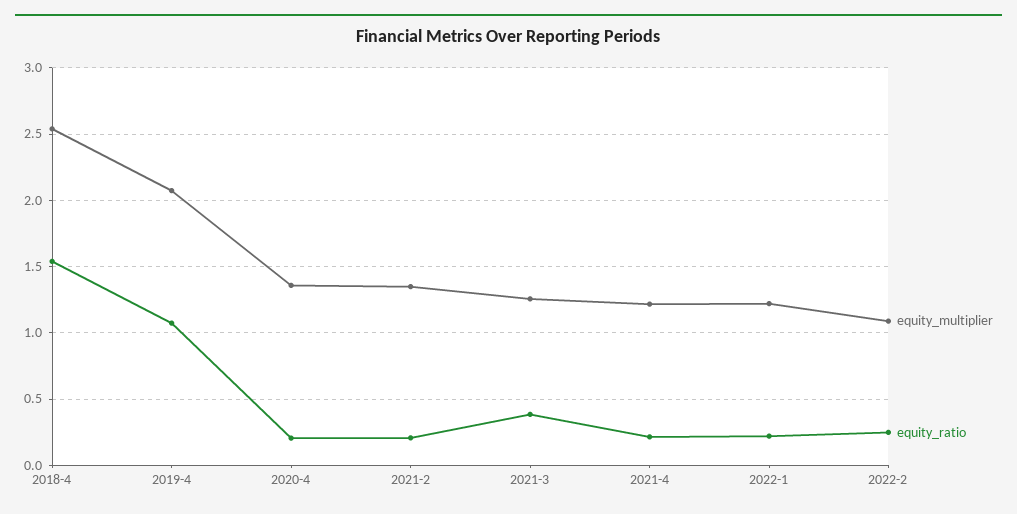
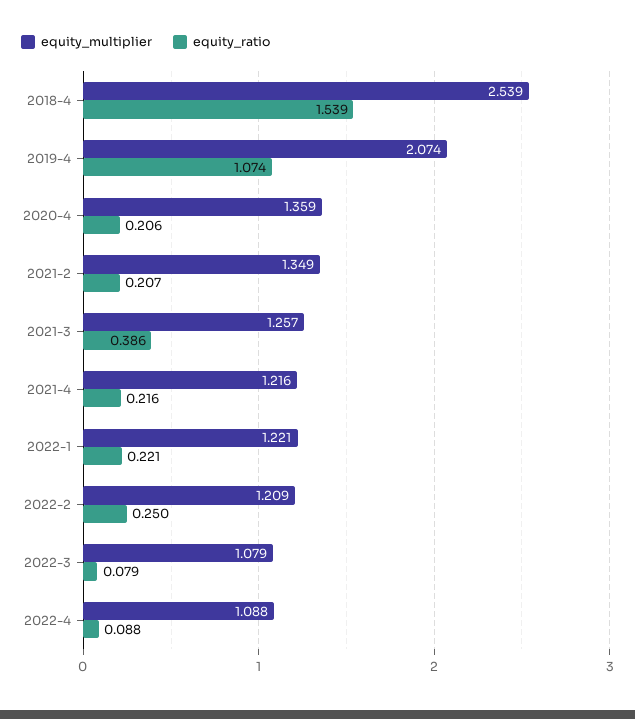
equity_multiplier, 2022-2: 1.1 -> 1.209
equity_multiplier, 2022-3: none -> 1.079
equity_ratio, 2022-3: none -> 0.079
equity_multiplier, 2022-4: none -> 1.088
equity_ratio, 2022-4: none -> 0.088

